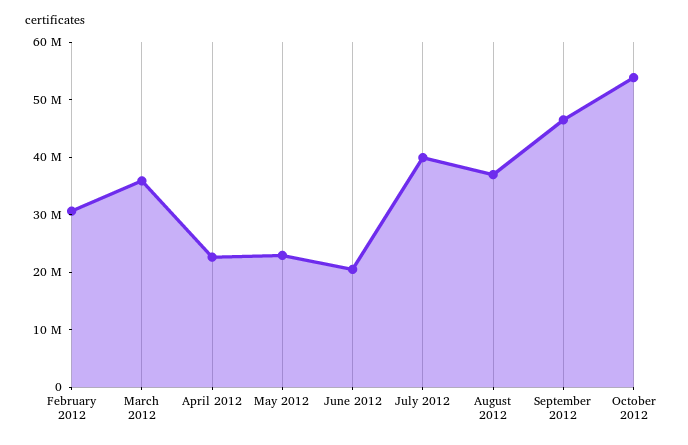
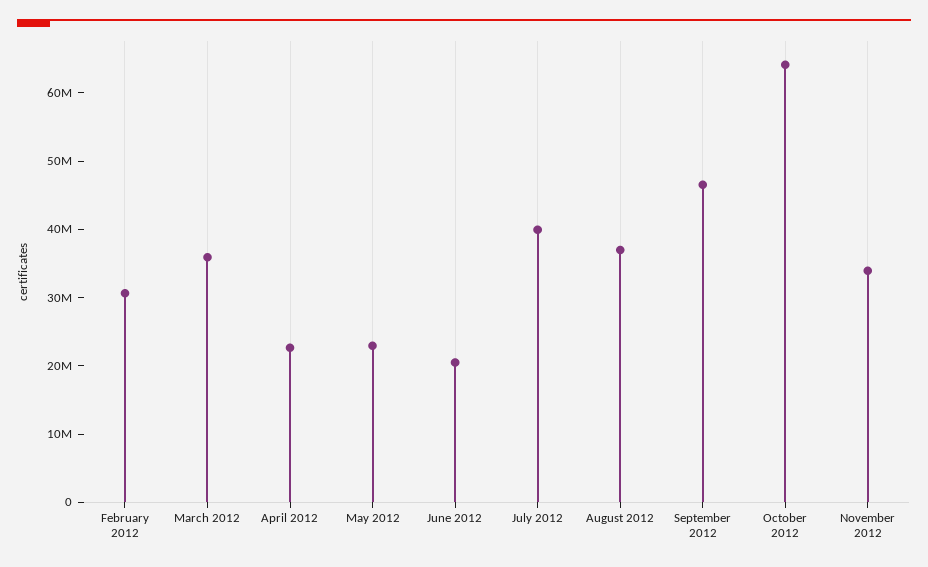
October 2012: 54000000 -> 64000000
November 2012: none -> 34000000

